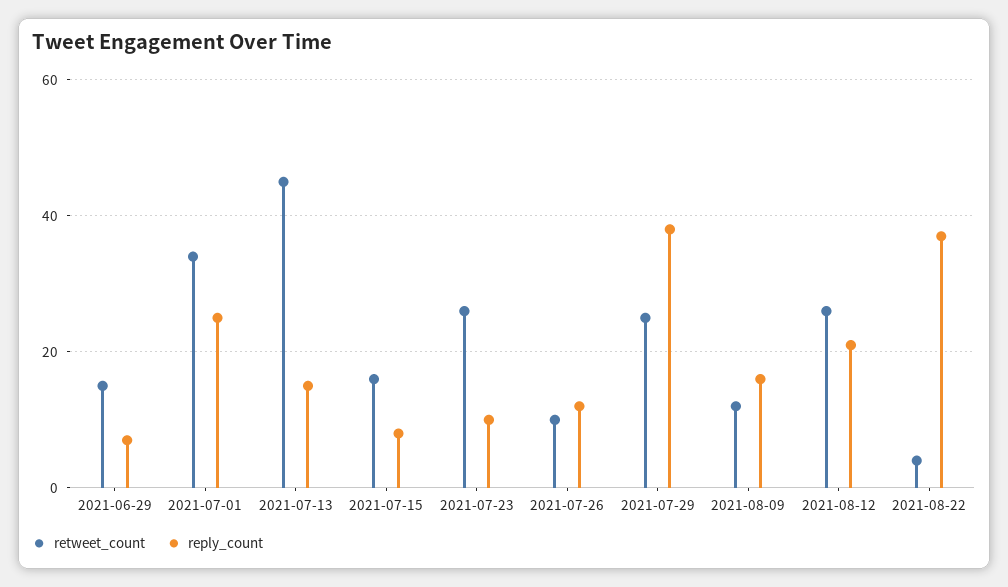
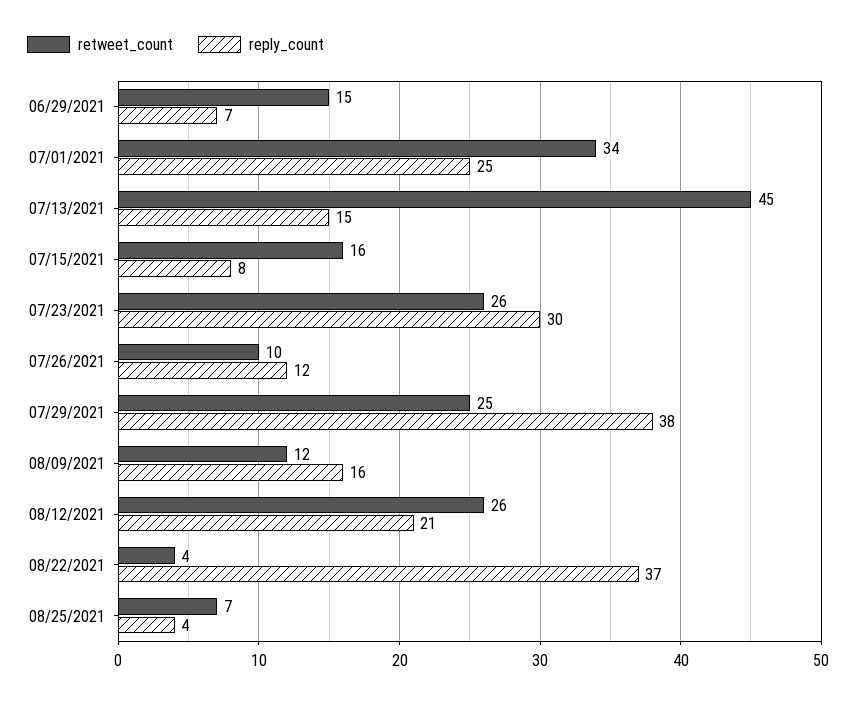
reply_count, 2021-07-23: 10 -> 30
retweet_count, 08/25/2021: none -> 7
reply_count, 08/25/2021: none -> 4

